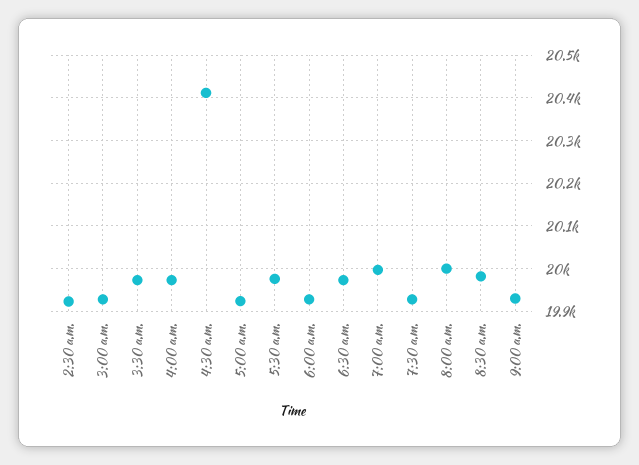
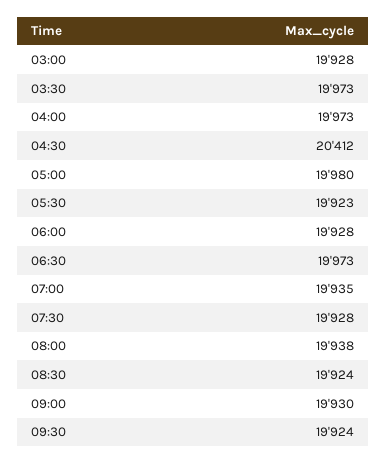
2:30 a.m.: 19920 -> none
5:00 a.m.: 19920 -> 19980
5:30 a.m.: 19980 -> 19923
7:00 a.m.: 20000 -> 19935
8:00 a.m.: 20000 -> 19938
8:30 a.m.: 19980 -> 19924
09:30: none -> 19924

